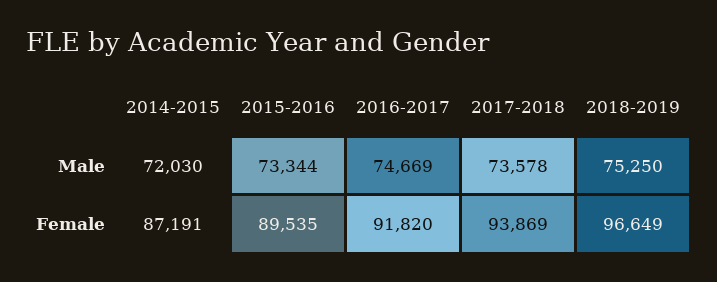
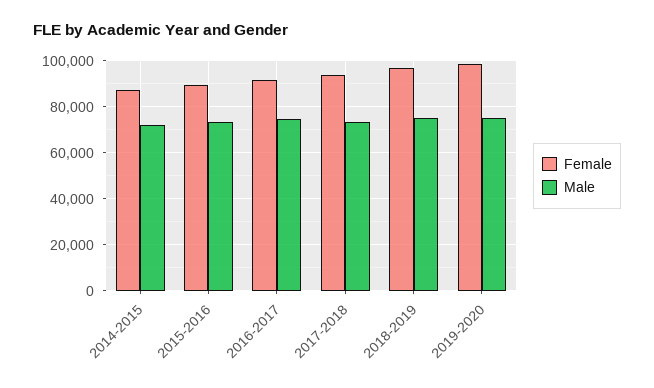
Female, 2019-2020: none -> 100000
Male, 2019-2020: none -> 75000

